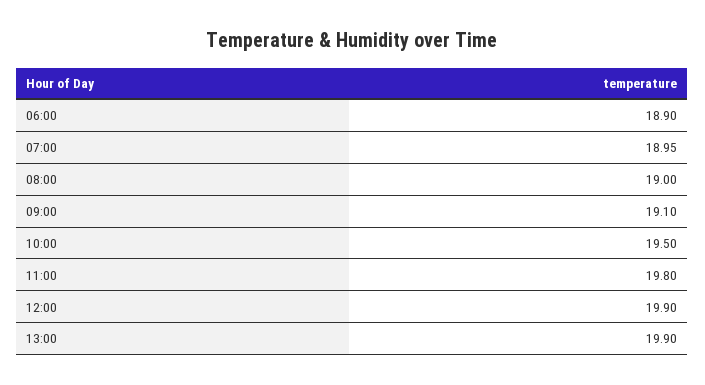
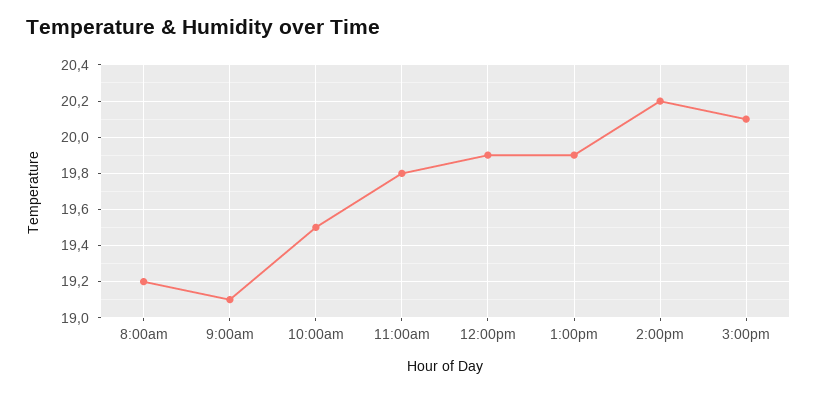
06:00: 18.9 -> none
07:00: 18.95 -> none
08:00: 19 -> 19.2
2:00pm: none -> 20.2
3:00pm: none -> 20.1

